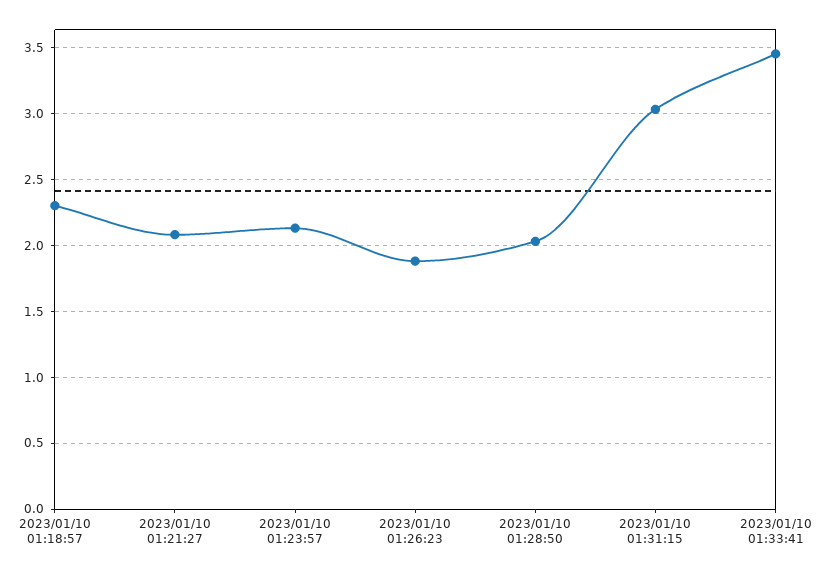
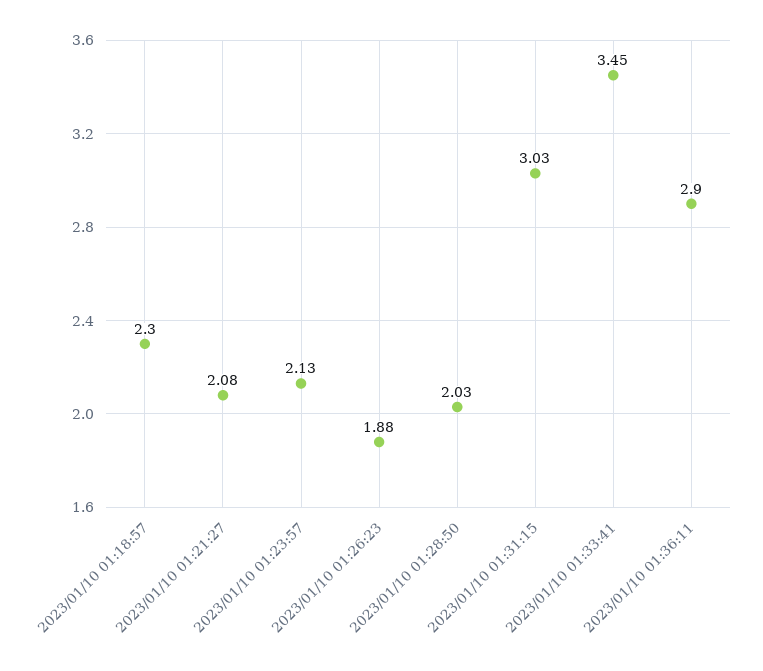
2023/01/10 01:36:11: none -> 2.9

